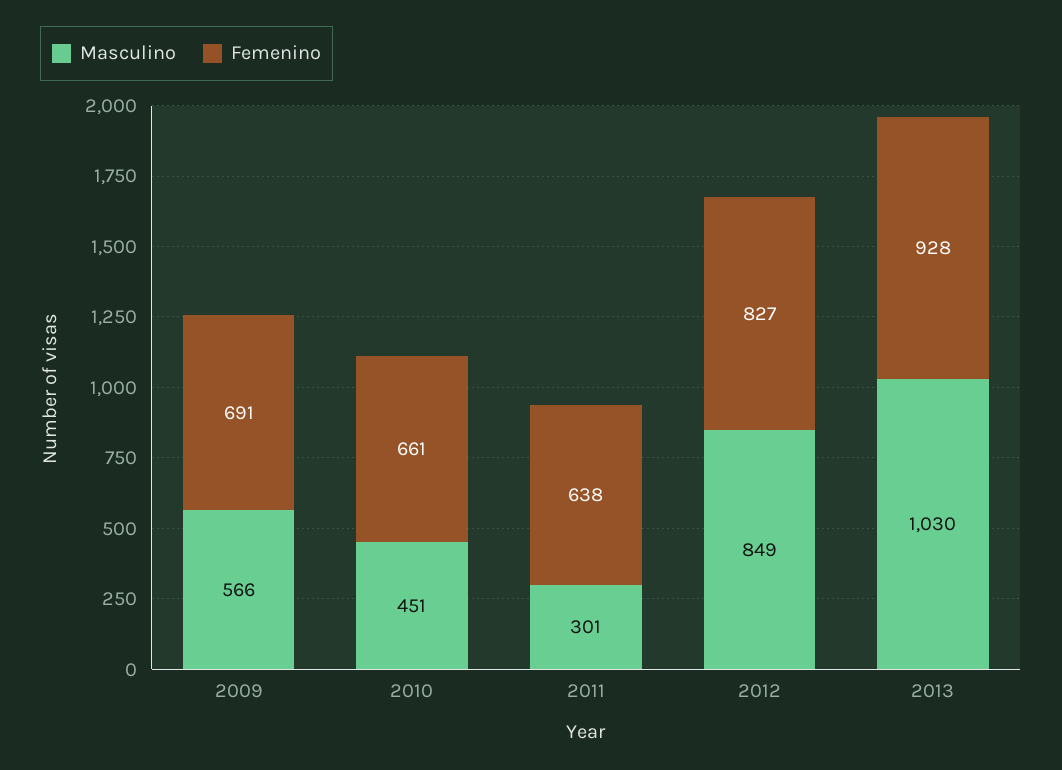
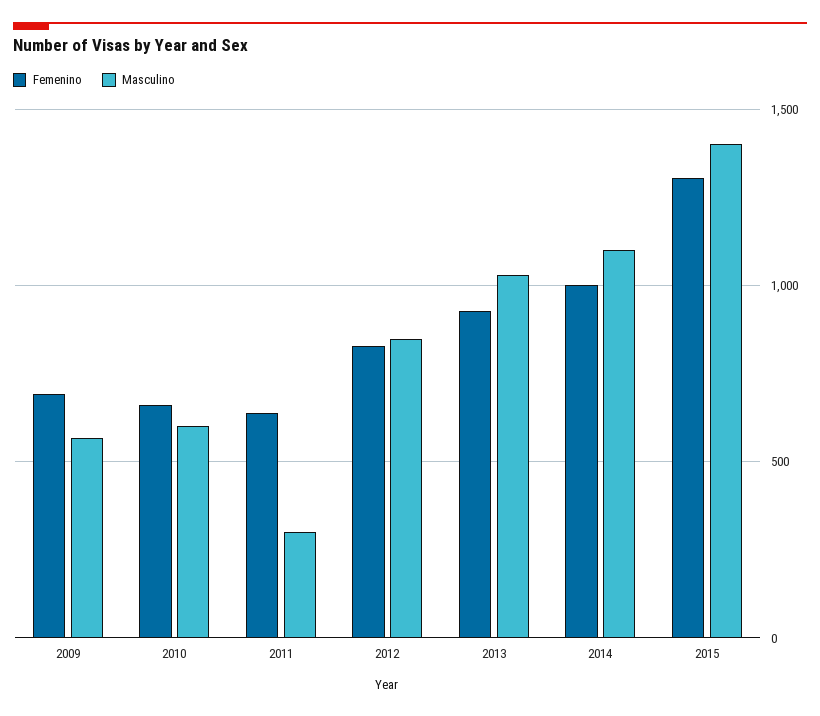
Masculino, 2010: 451 -> 600
Femenino, 2014: none -> 1000
Masculino, 2014: none -> 1100
Femenino, 2015: none -> 1300
Masculino, 2015: none -> 1400

